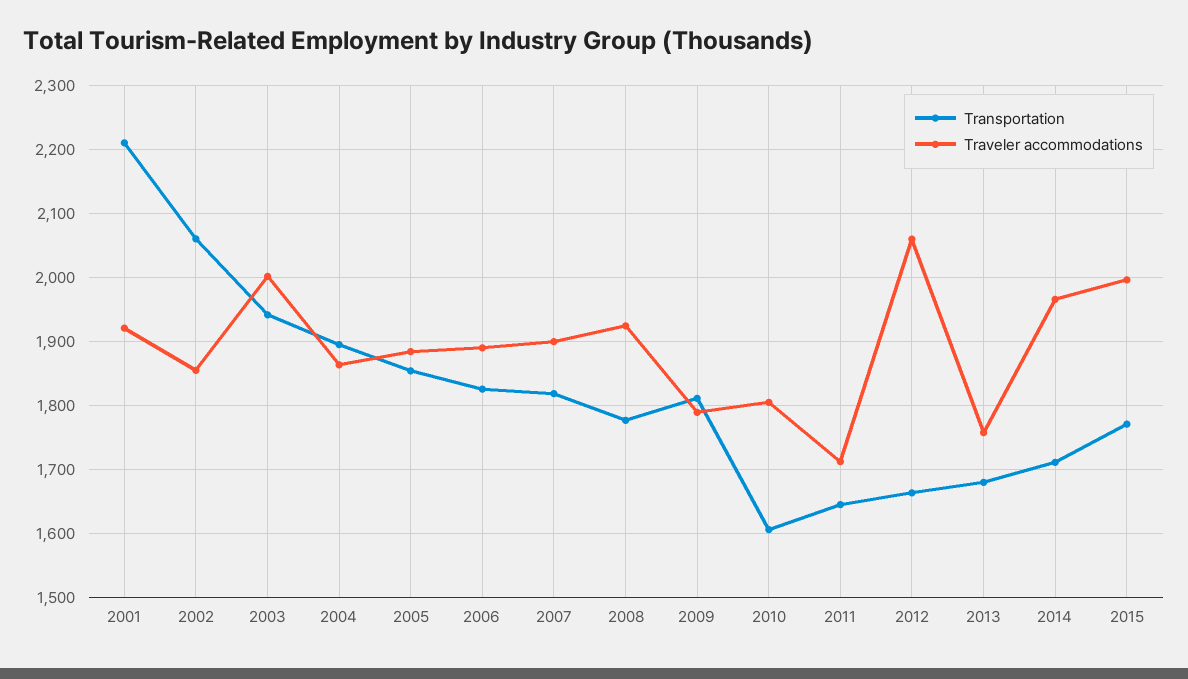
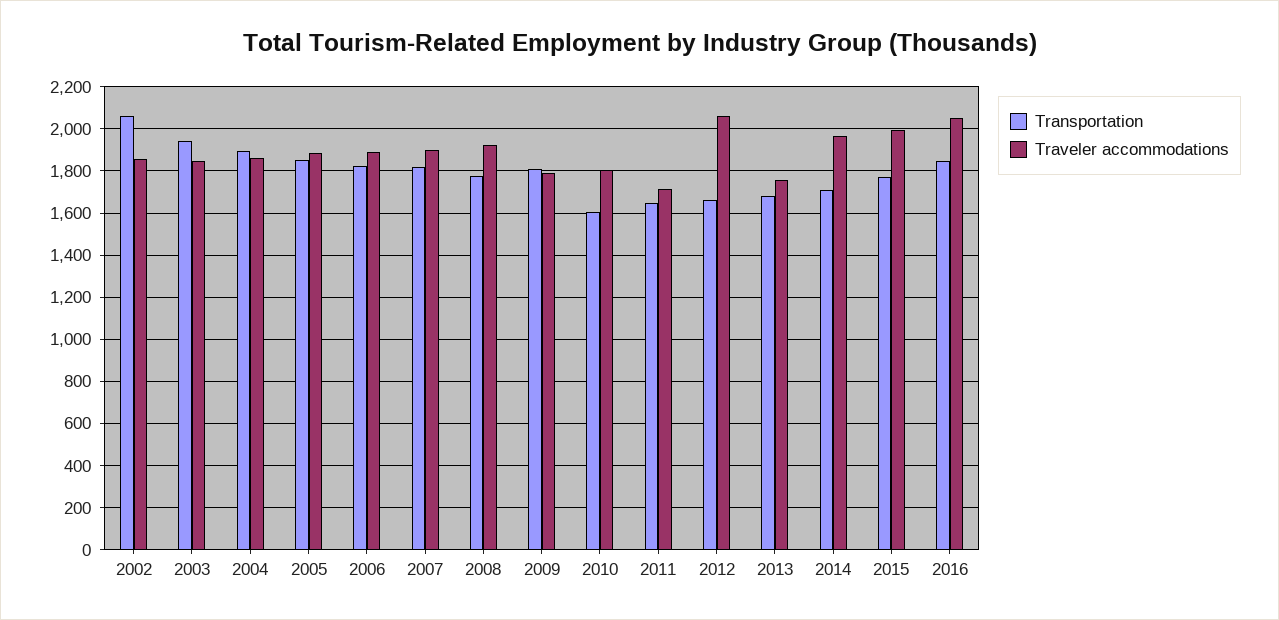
Transportation, 2001: 2210 -> none
Traveler accommodations, 2001: 1920 -> none
Traveler accommodations, 2003: 2000 -> 1850
Transportation, 2016: none -> 1850
Traveler accommodations, 2016: none -> 2050

